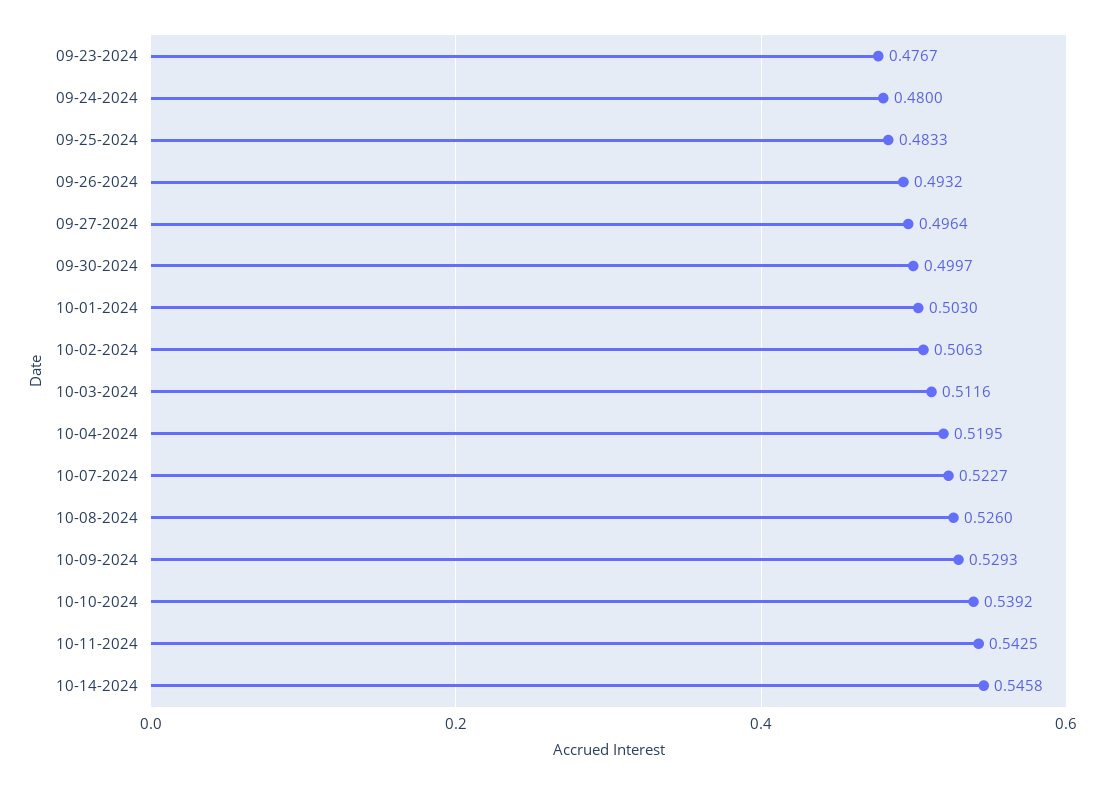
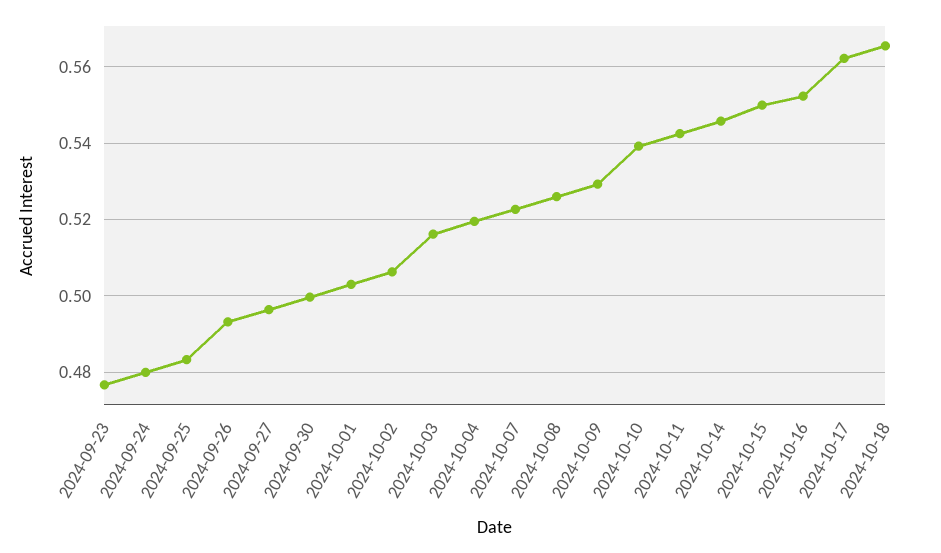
10-03-2024: 0.5116 -> 0.516
2024-10-15: none -> 0.55
2024-10-16: none -> 0.552
2024-10-17: none -> 0.562
2024-10-18: none -> 0.566

